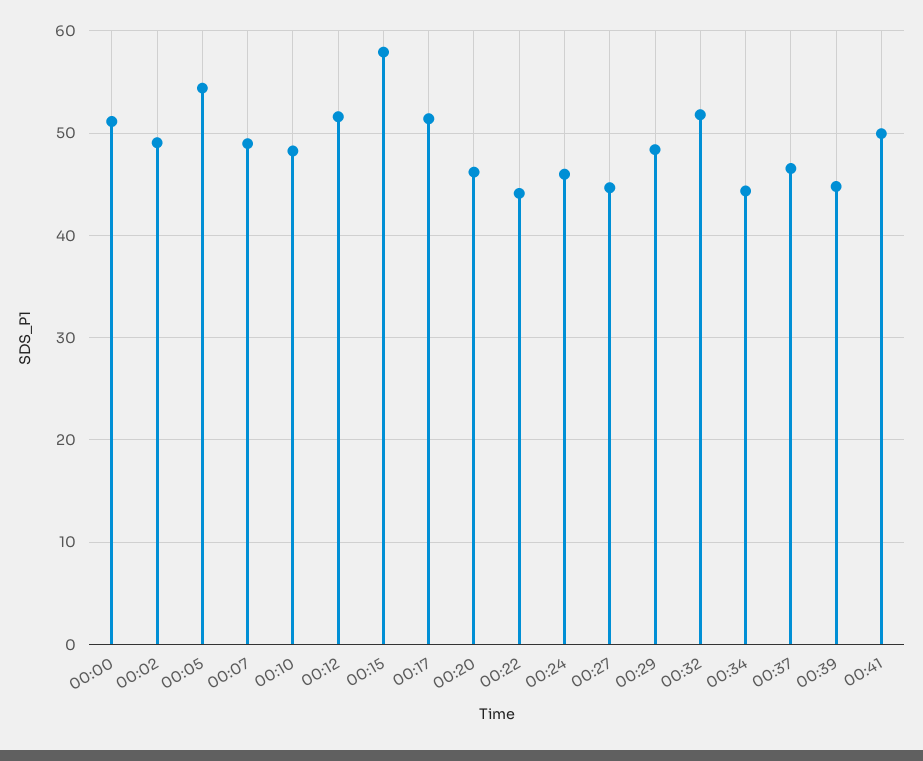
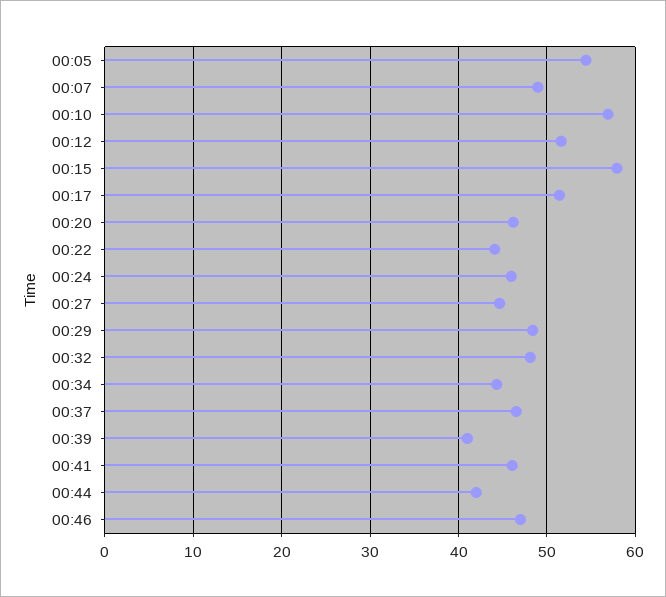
00:00: 51 -> none
00:02: 49 -> none
00:10: 48 -> 57
00:32: 52 -> 48
00:39: 45 -> 41
00:41: 50 -> 46
00:44: none -> 42
00:46: none -> 47

